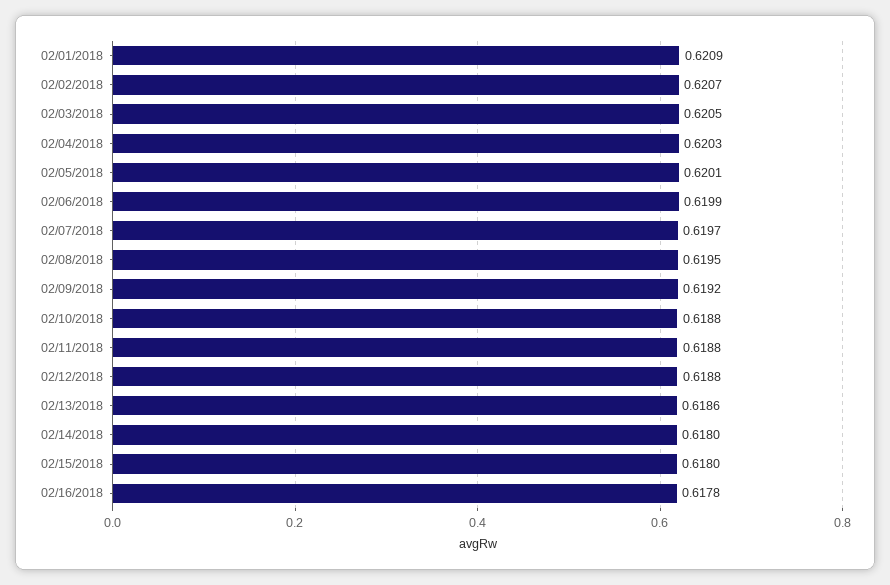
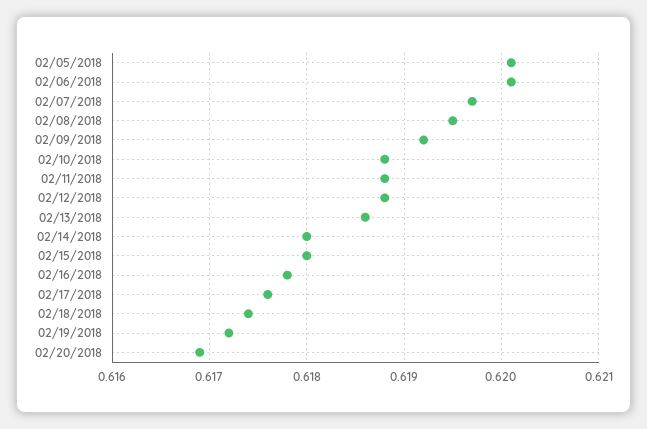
02/01/2018: 0.6209 -> none
02/02/2018: 0.6207 -> none
02/03/2018: 0.6205 -> none
02/04/2018: 0.6203 -> none
02/06/2018: 0.6199 -> 0.6201
02/17/2018: none -> 0.6176
02/18/2018: none -> 0.6174
02/19/2018: none -> 0.6172
02/20/2018: none -> 0.6169

